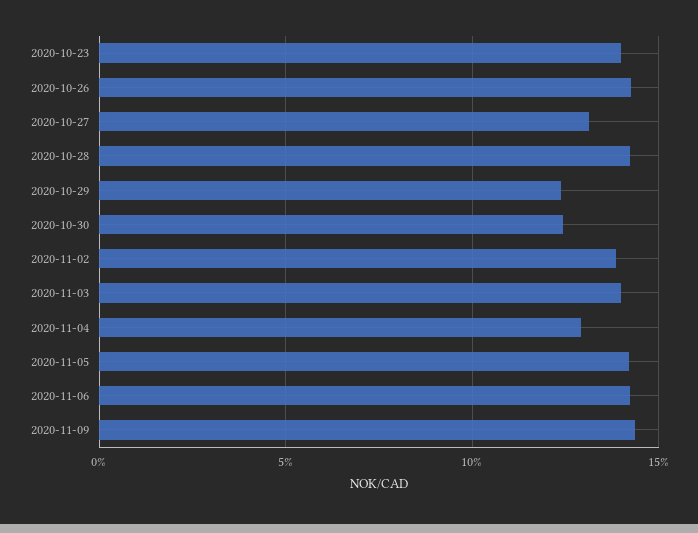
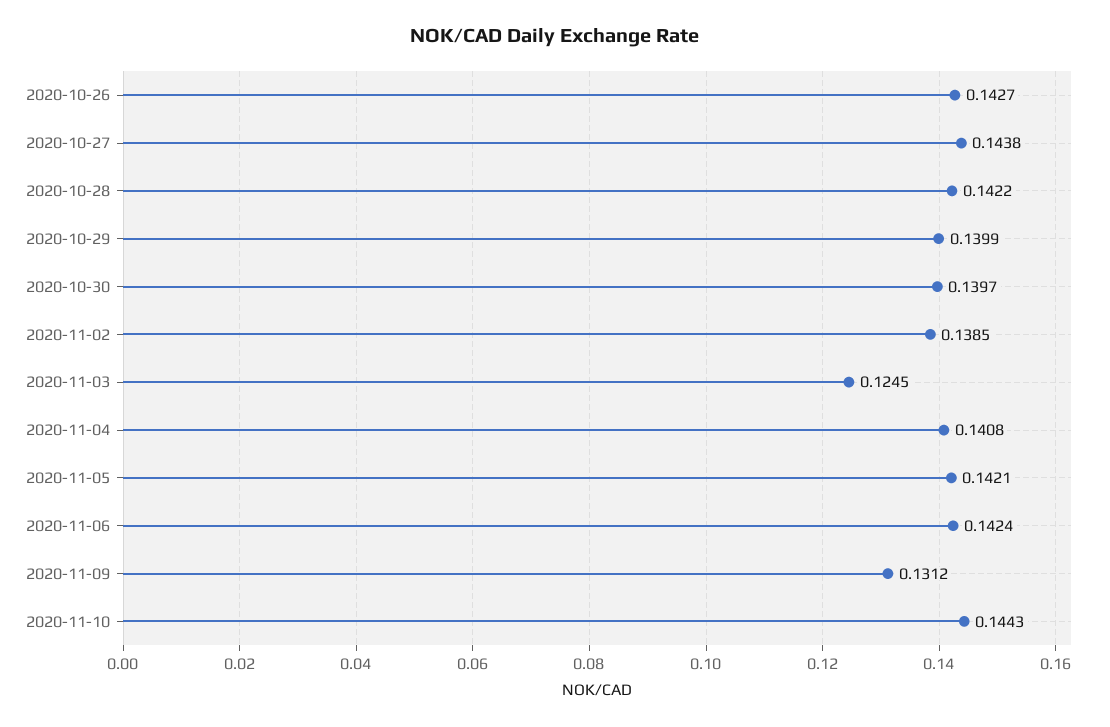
2020-10-23: 0.14 -> none
2020-10-27: 0.13 -> 0.1438
2020-10-29: 0.125 -> 0.1399
2020-10-30: 0.125 -> 0.1397
2020-11-03: 0.14 -> 0.1245
2020-11-04: 0.13 -> 0.1408
2020-11-09: 0.145 -> 0.1312
2020-11-10: none -> 0.1443

